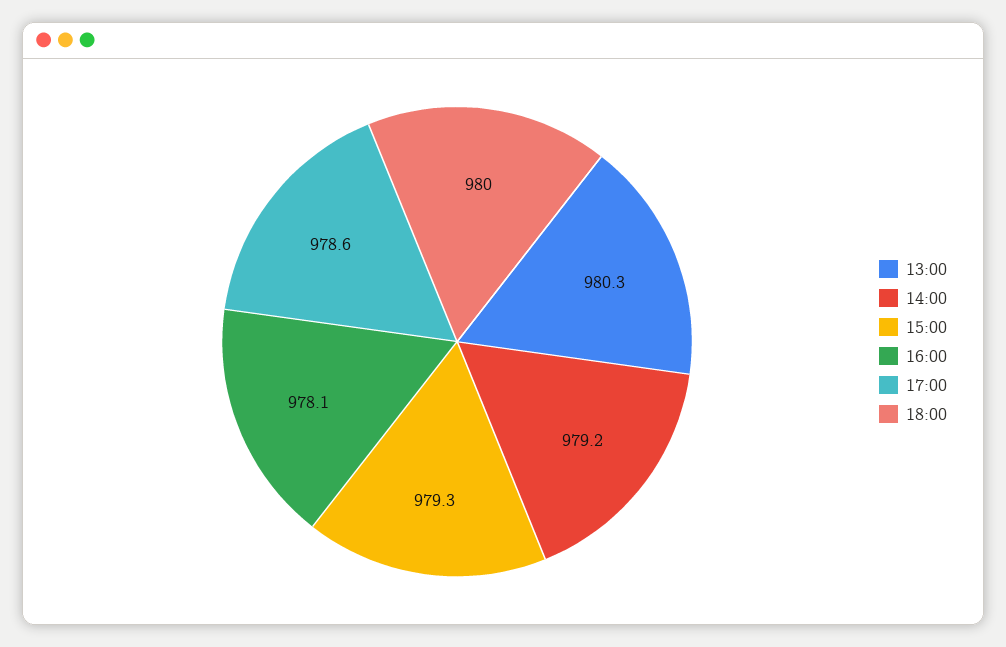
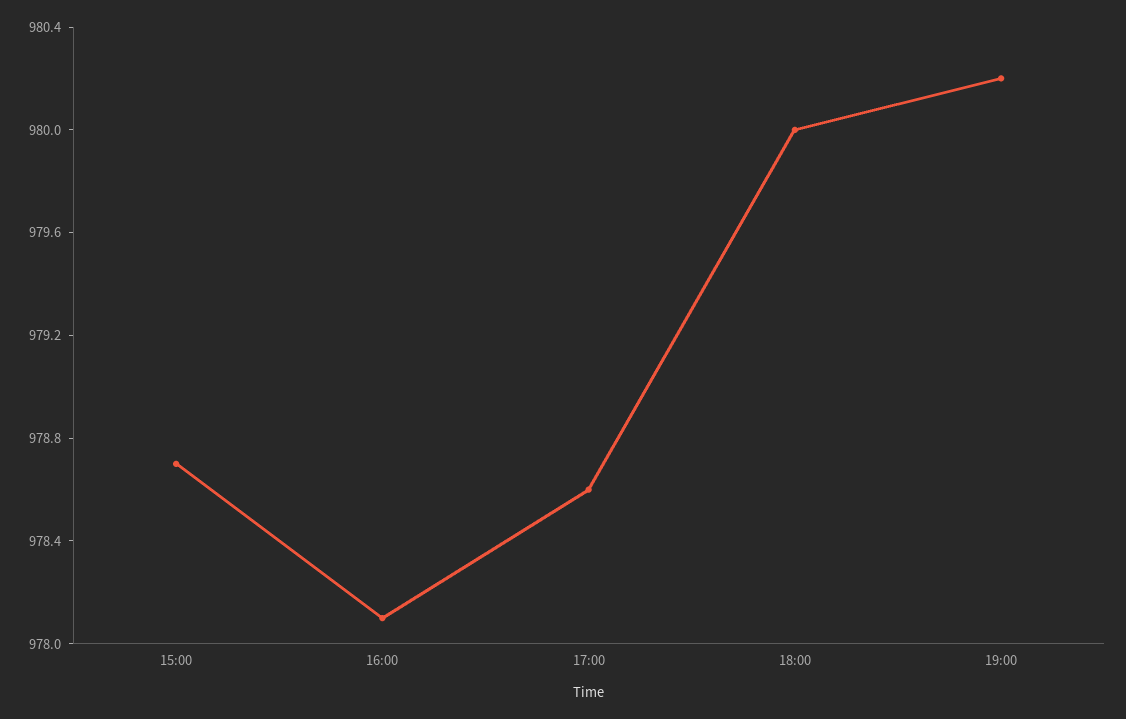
13:00: 980.3 -> none
14:00: 979.2 -> none
15:00: 979.3 -> 978.7
19:00: none -> 980.2

